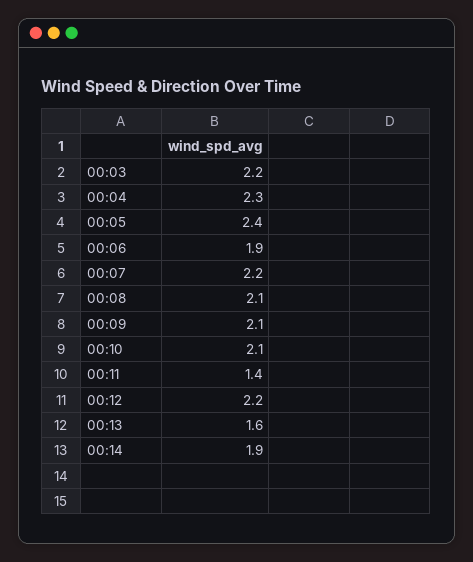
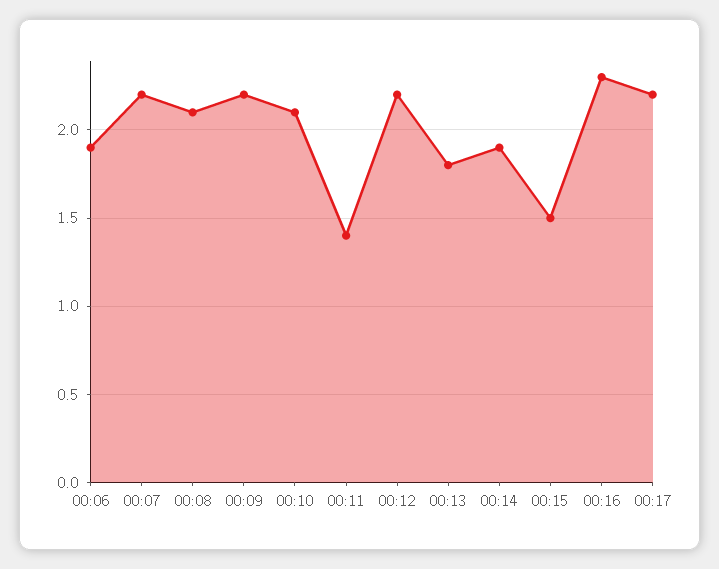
00:03: 2.2 -> none
00:04: 2.3 -> none
00:05: 2.4 -> none
00:09: 2.1 -> 2.2
00:13: 1.6 -> 1.8
00:15: none -> 1.5
00:16: none -> 2.3
00:17: none -> 2.2

